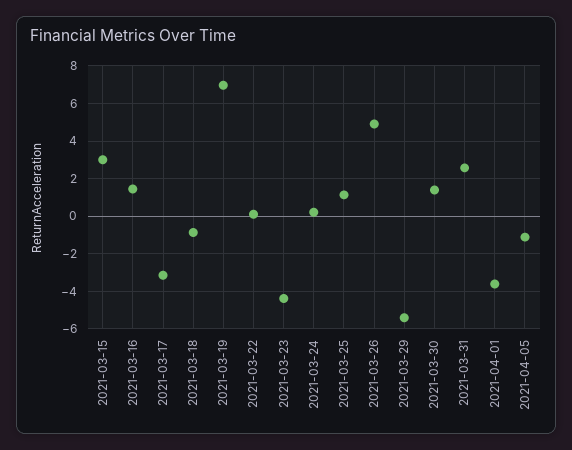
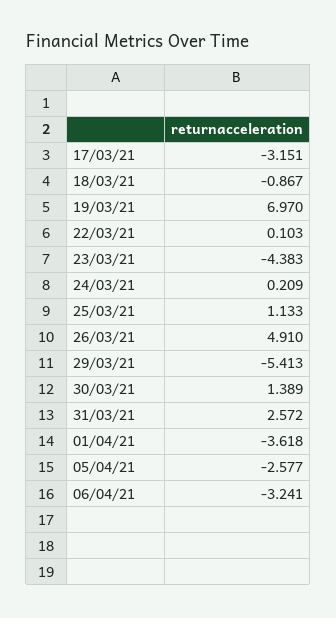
2021-03-15: 3 -> none
2021-03-16: 1.5 -> none
2021-04-05: -1 -> -2.577
06/04/21: none -> -3.241

